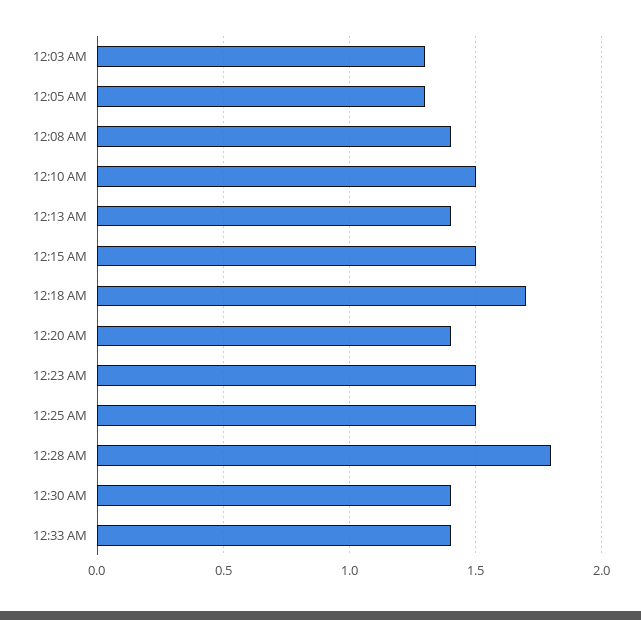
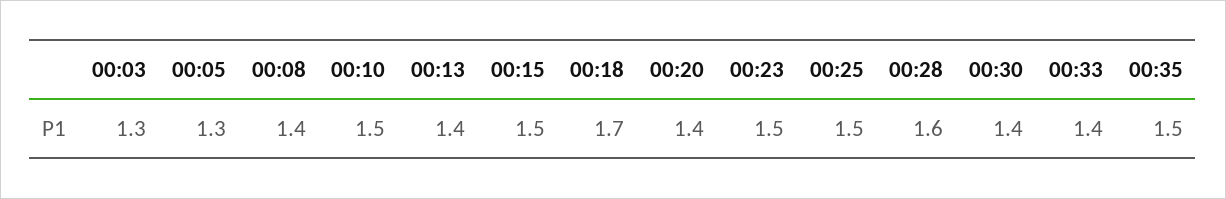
12:28 AM: 1.8 -> 1.6
00:35: none -> 1.5

